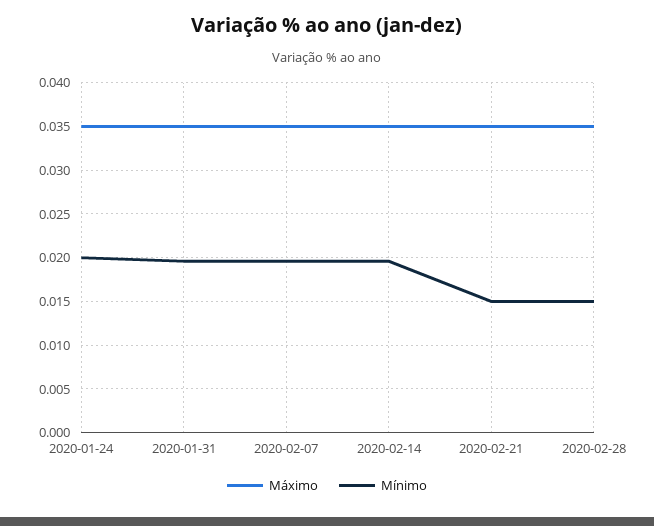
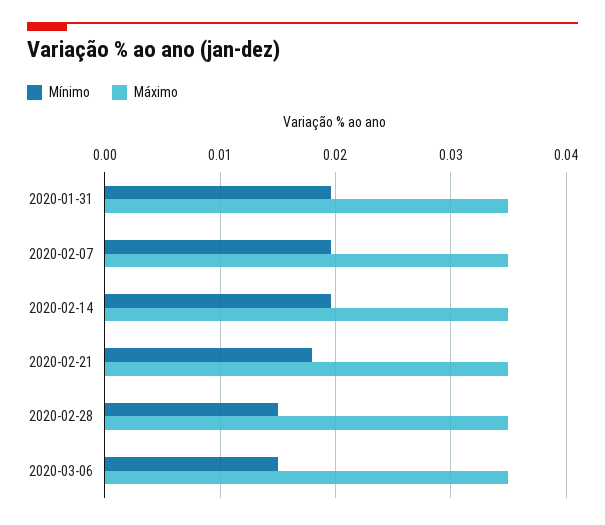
Máximo, 2020-01-24: 0.035 -> none
Mínimo, 2020-01-24: 0.02 -> none
Mínimo, 2020-02-21: 0.015 -> 0.018
Mínimo, 2020-03-06: none -> 0.015
Máximo, 2020-03-06: none -> 0.035

